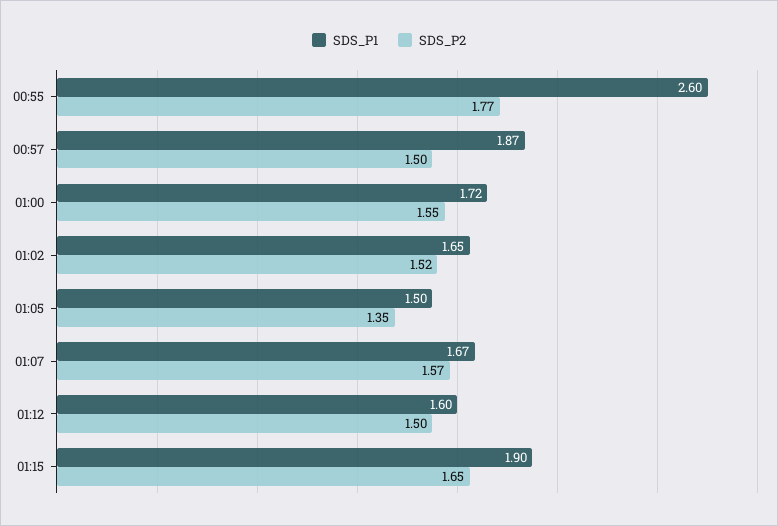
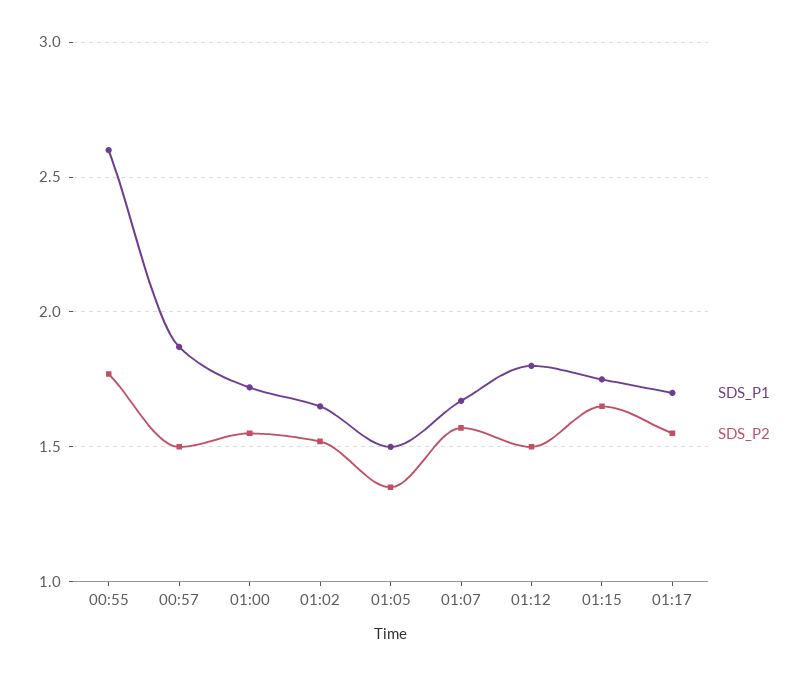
SDS_P1, 01:12: 1.6 -> 1.8
SDS_P1, 01:15: 1.9 -> 1.75
SDS_P1, 01:17: none -> 1.7
SDS_P2, 01:17: none -> 1.55

